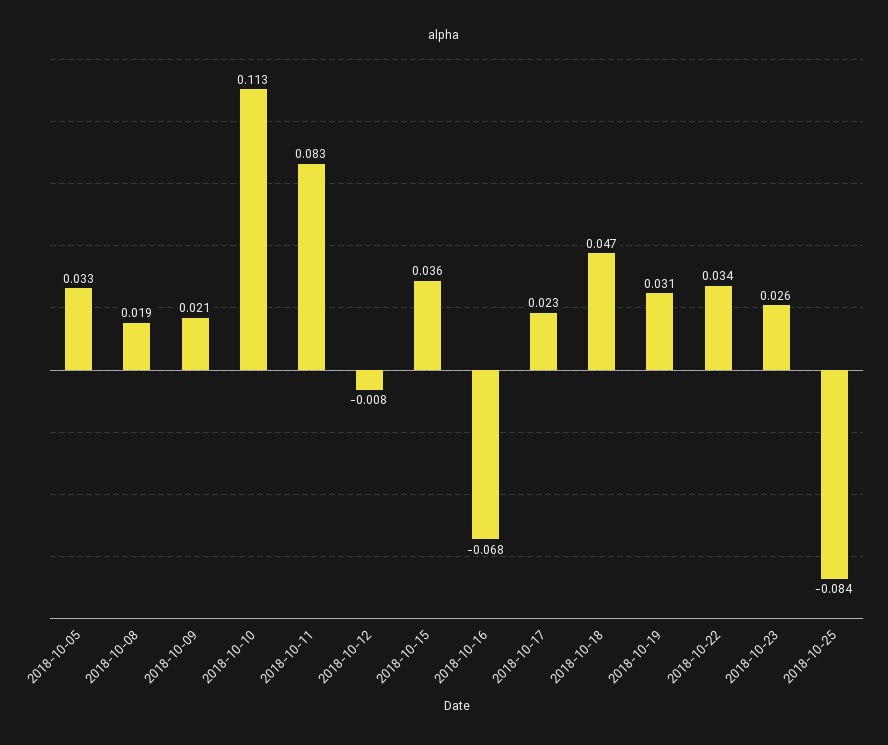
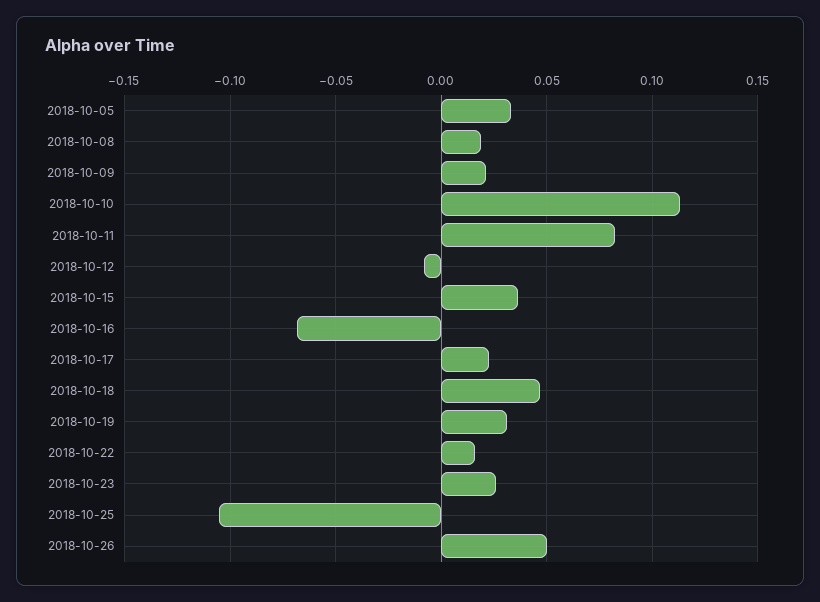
2018-10-22: 0.034 -> 0.015
2018-10-25: -0.084 -> -0.105
2018-10-26: none -> 0.05

